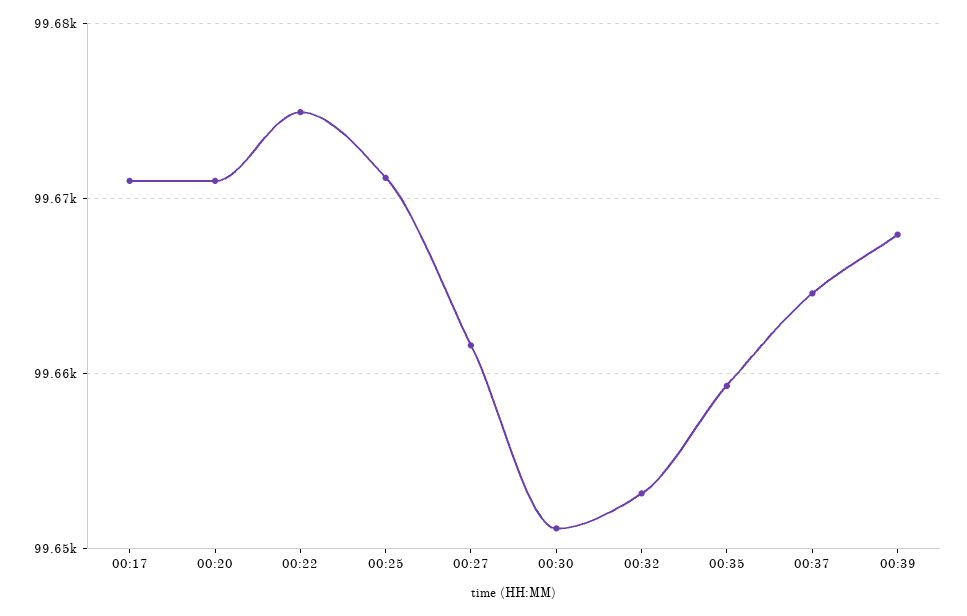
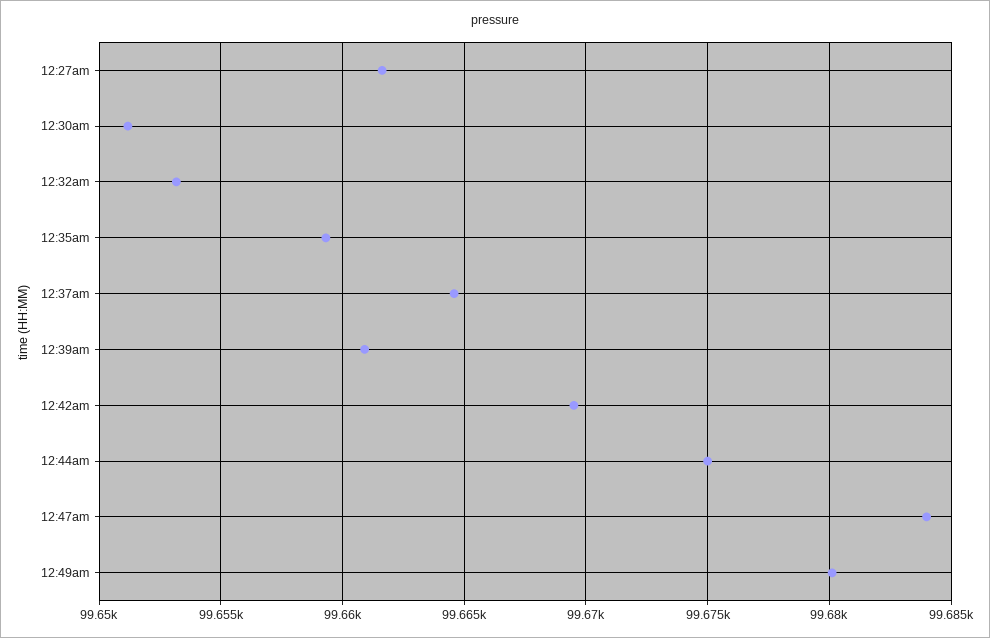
00:17: 99671 -> none
00:20: 99671 -> none
00:22: 99675 -> none
00:25: 99671 -> none
00:39: 99668 -> 99661
12:42am: none -> 99669.5
12:44am: none -> 99675
12:47am: none -> 99684
12:49am: none -> 99680

